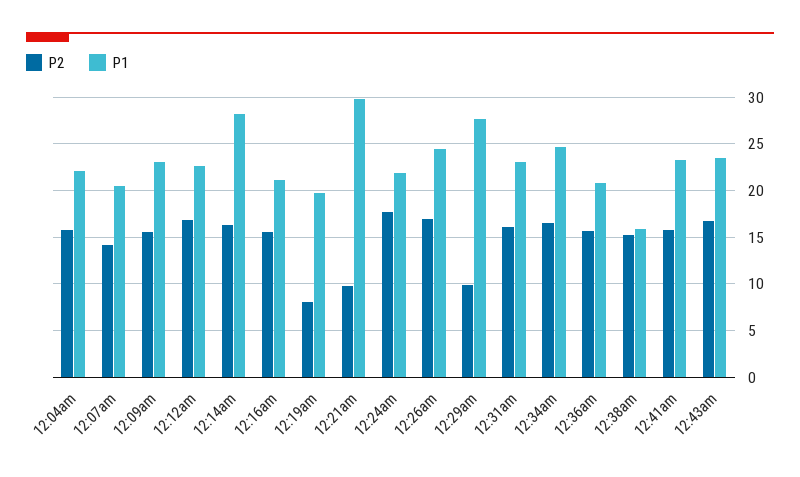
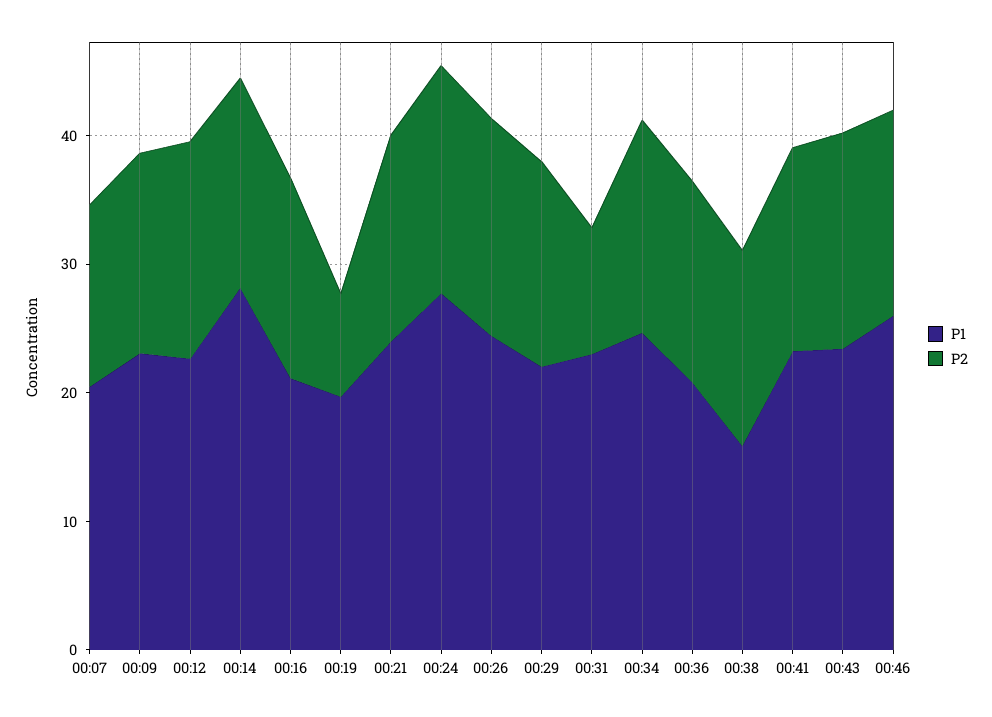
P2, 12:04am: 16 -> none
P1, 12:04am: 22 -> none
P2, 12:21am: 10 -> 16
P1, 12:21am: 30 -> 24
P1, 12:24am: 22 -> 28
P2, 12:29am: 10 -> 16
P1, 12:29am: 28 -> 22
P2, 12:31am: 16 -> 10
P1, 00:46: none -> 26
P2, 00:46: none -> 16

